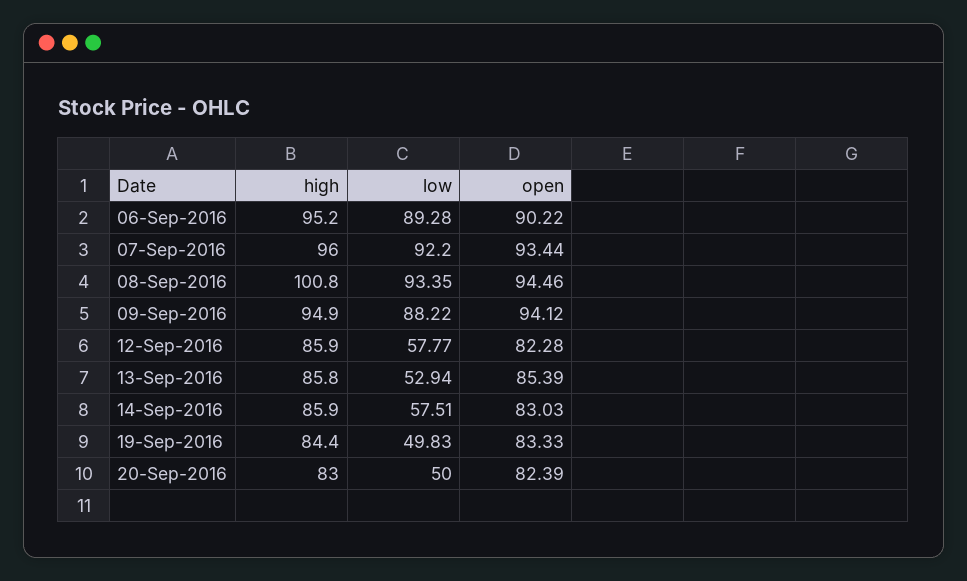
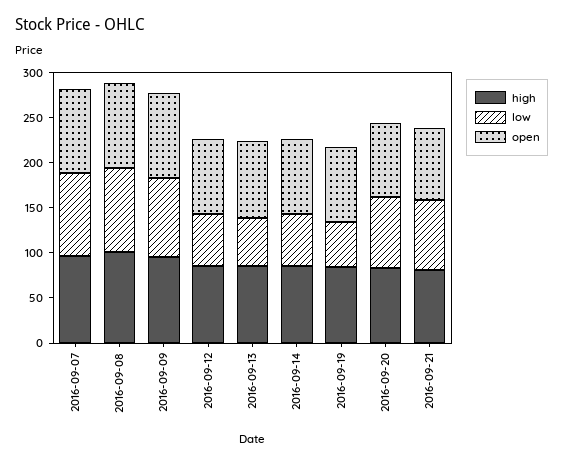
high, 06-Sep-2016: 95.2 -> none
low, 06-Sep-2016: 89.28 -> none
open, 06-Sep-2016: 90.22 -> none
low, 20-Sep-2016: 50 -> 80
high, 2016-09-21: none -> 80
low, 2016-09-21: none -> 80
open, 2016-09-21: none -> 80

